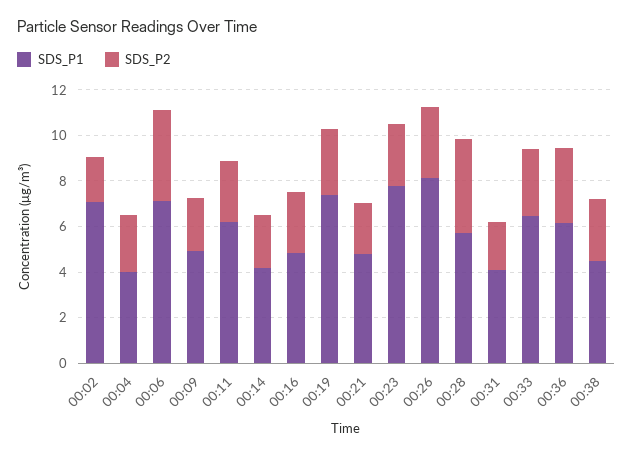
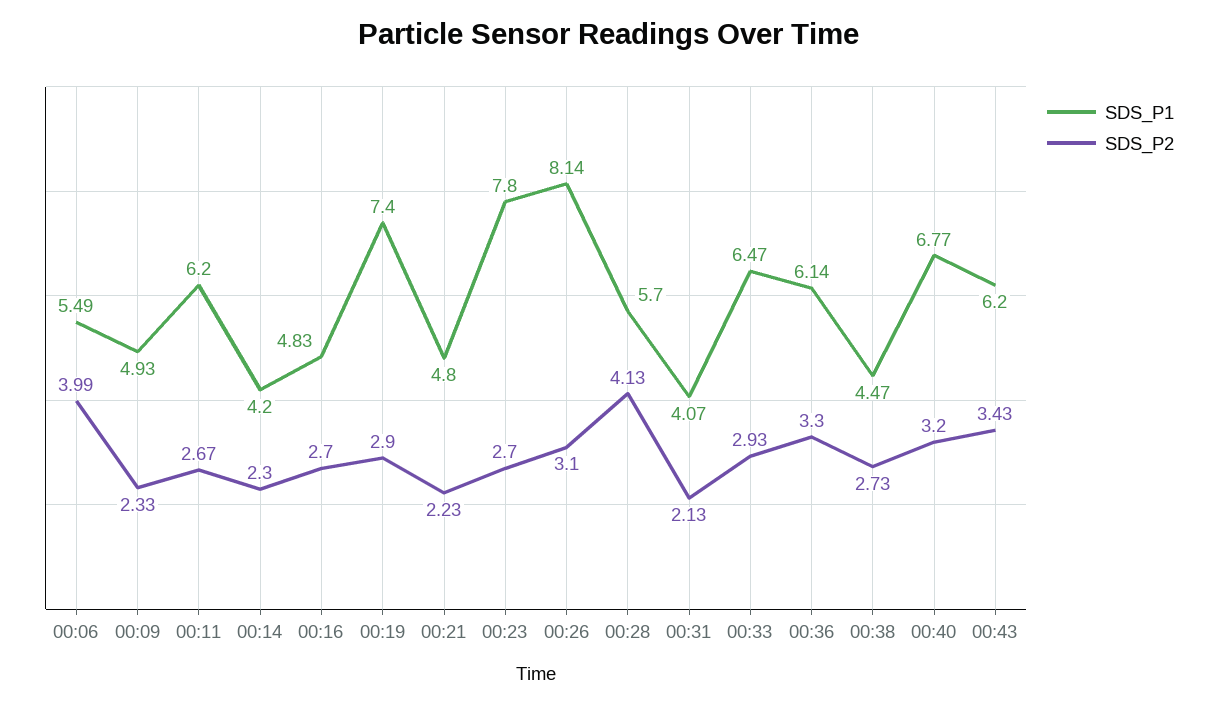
SDS_P1, 00:02: 7 -> none
SDS_P2, 00:02: 2 -> none
SDS_P1, 00:04: 4 -> none
SDS_P2, 00:04: 2.5 -> none
SDS_P1, 00:06: 7 -> 5.49
SDS_P1, 00:40: none -> 6.77
SDS_P2, 00:40: none -> 3.2
SDS_P1, 00:43: none -> 6.2
SDS_P2, 00:43: none -> 3.43

